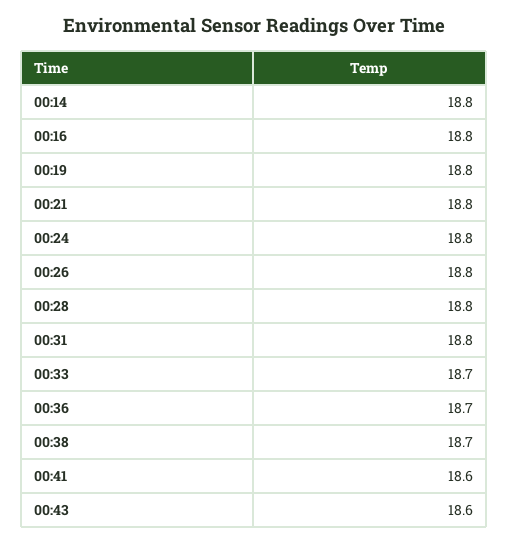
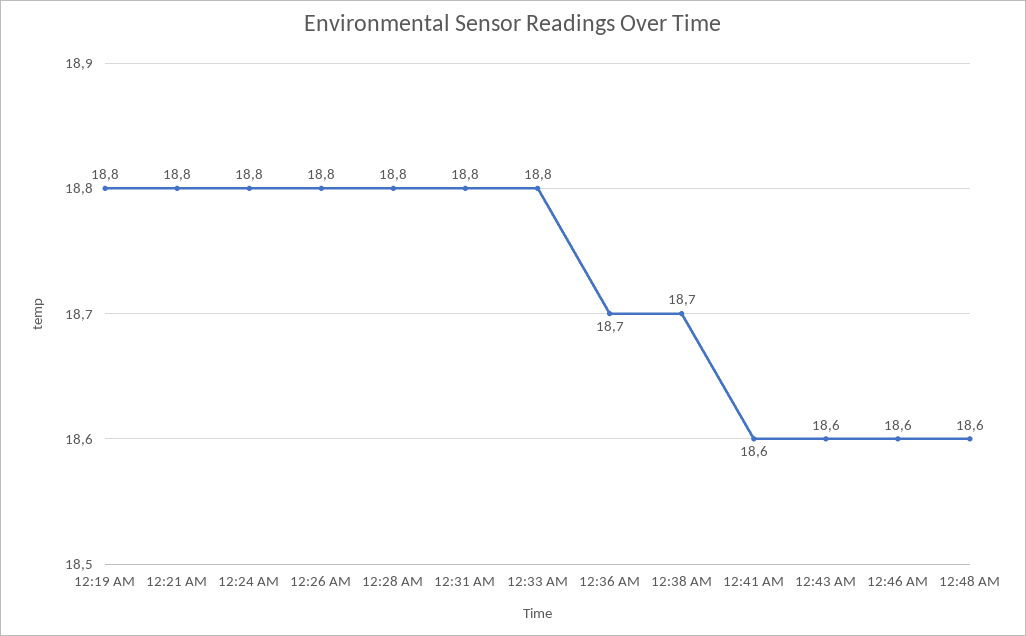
00:14: 18.8 -> none
00:16: 18.8 -> none
00:33: 18.7 -> 18.8
12:46 AM: none -> 18.6
12:48 AM: none -> 18.6

